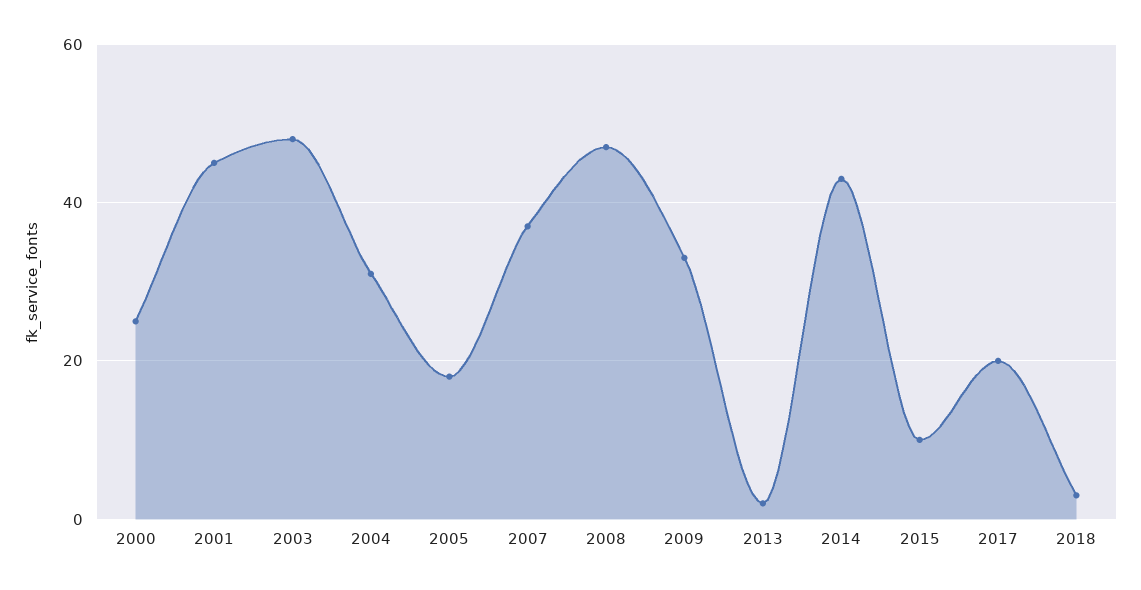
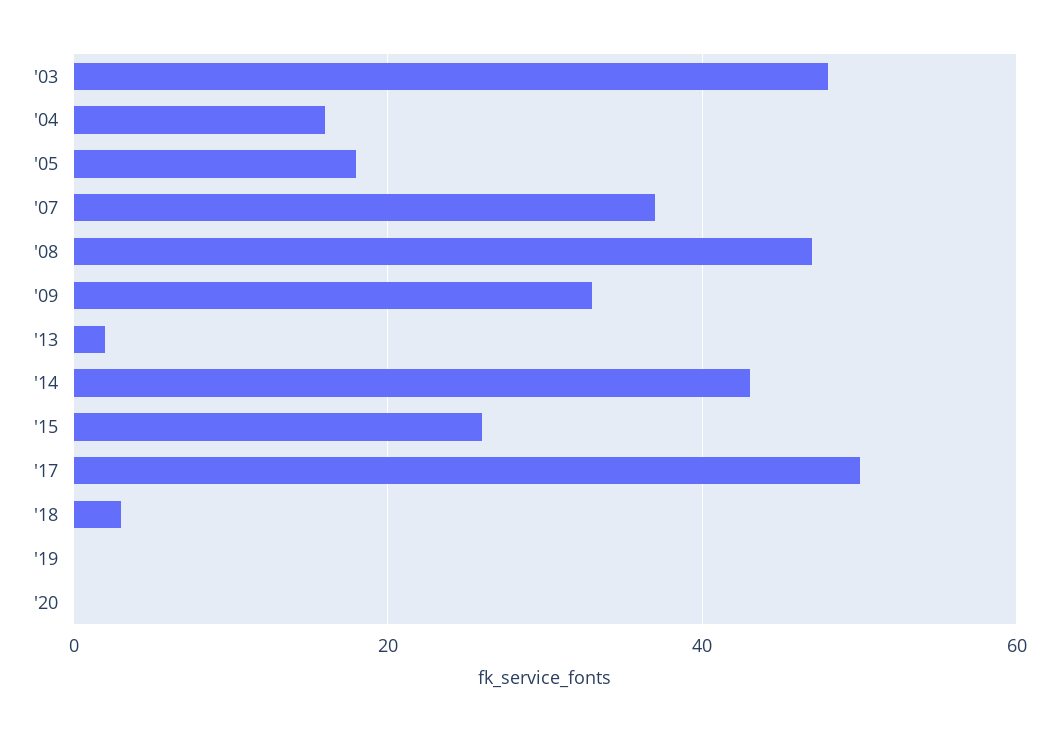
2000: 25 -> none
2001: 45 -> none
2004: 30 -> 15
2015: 10 -> 25
2017: 20 -> 50
'19: none -> 0
'20: none -> 0

